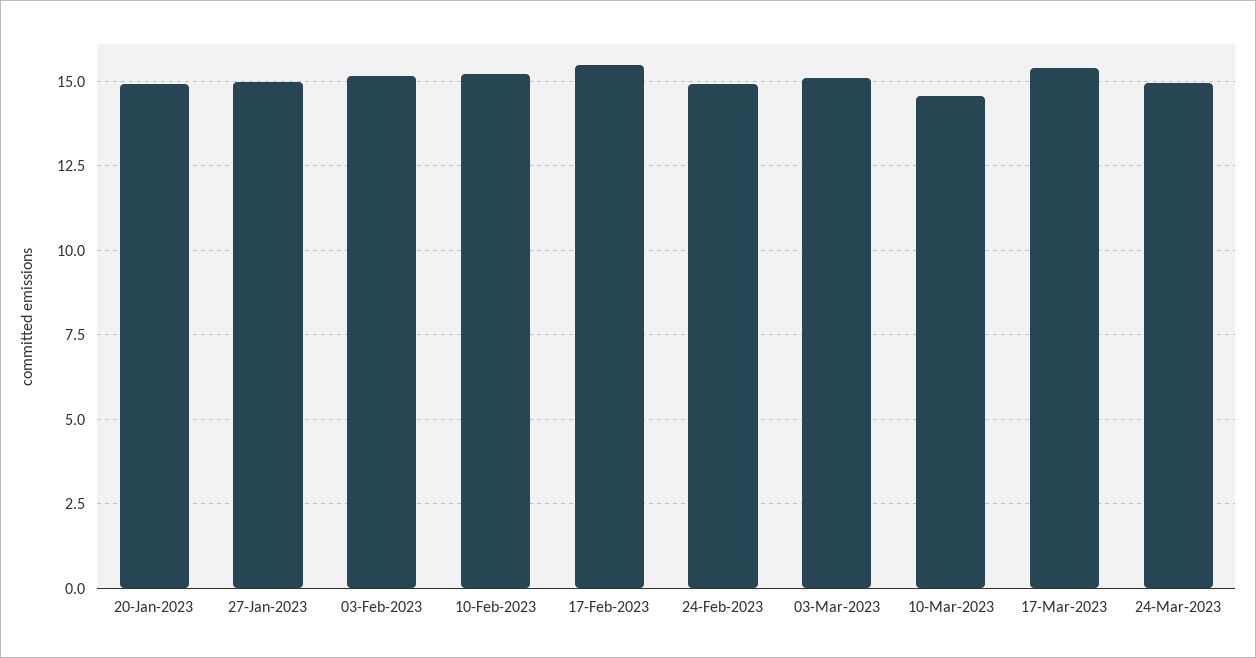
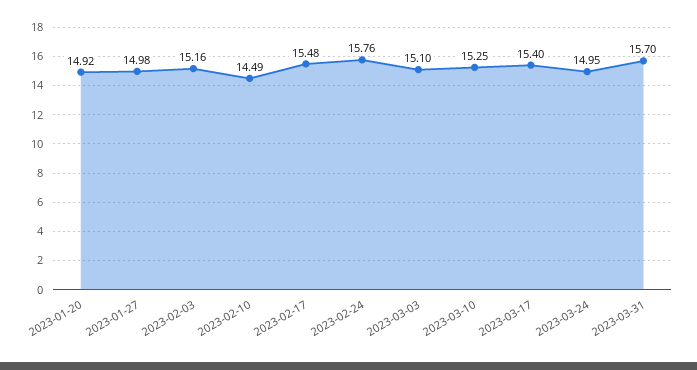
10-Feb-2023: 15.25 -> 14.49
24-Feb-2023: 15 -> 15.76
10-Mar-2023: 14.5 -> 15.25
2023-03-31: none -> 15.7

